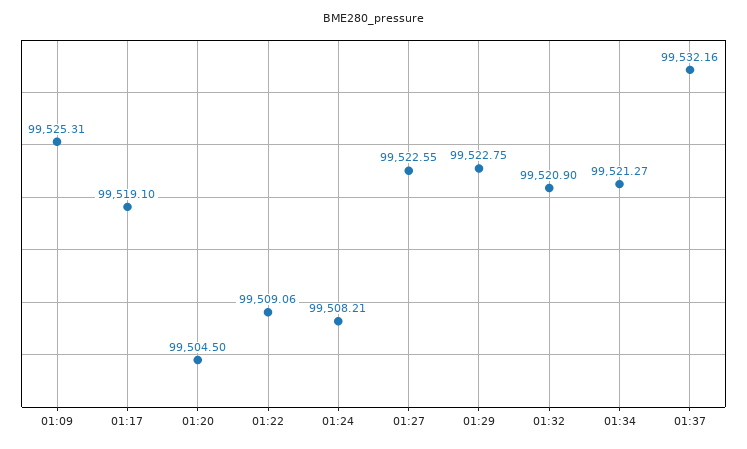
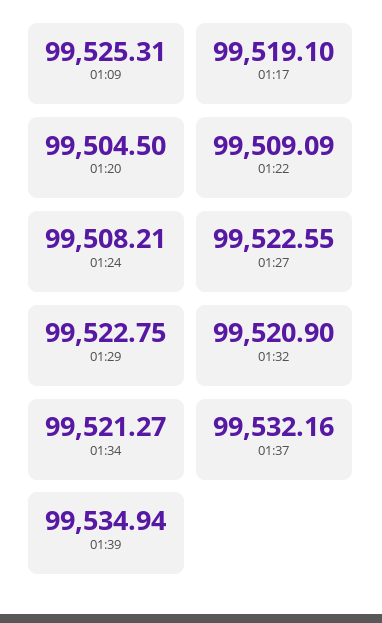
01:22: 99509.06 -> 99509.09
01:39: none -> 99534.94

